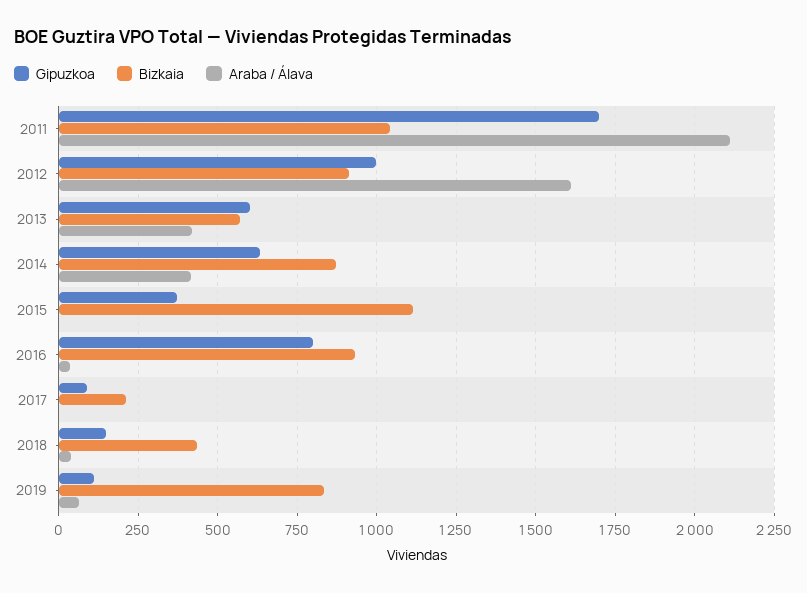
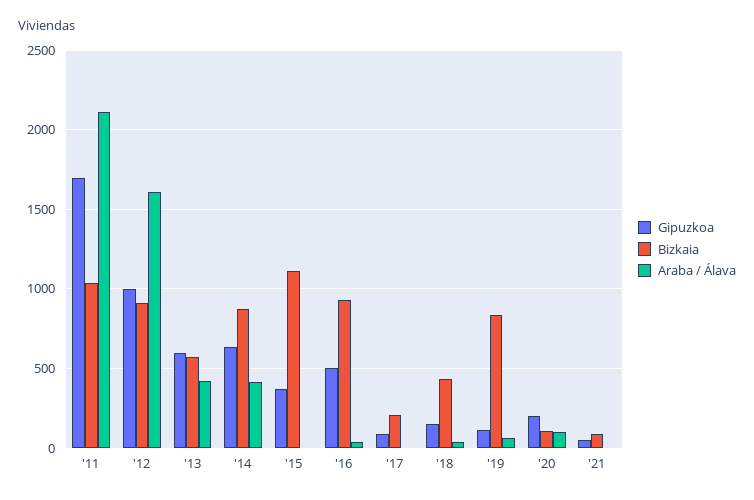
Gipuzkoa, 2016: 800 -> 500
Gipuzkoa, '20: none -> 200
Bizkaia, '20: none -> 100
Araba / Álava, '20: none -> 100
Gipuzkoa, '21: none -> 50
Bizkaia, '21: none -> 100
Araba / Álava, '21: none -> 0

